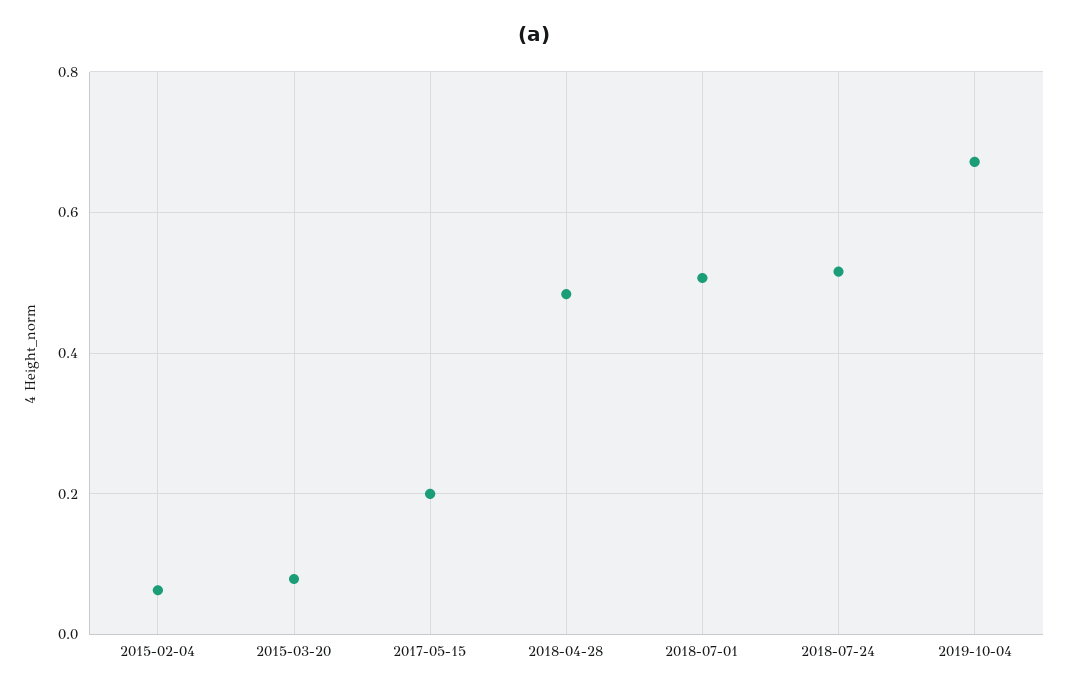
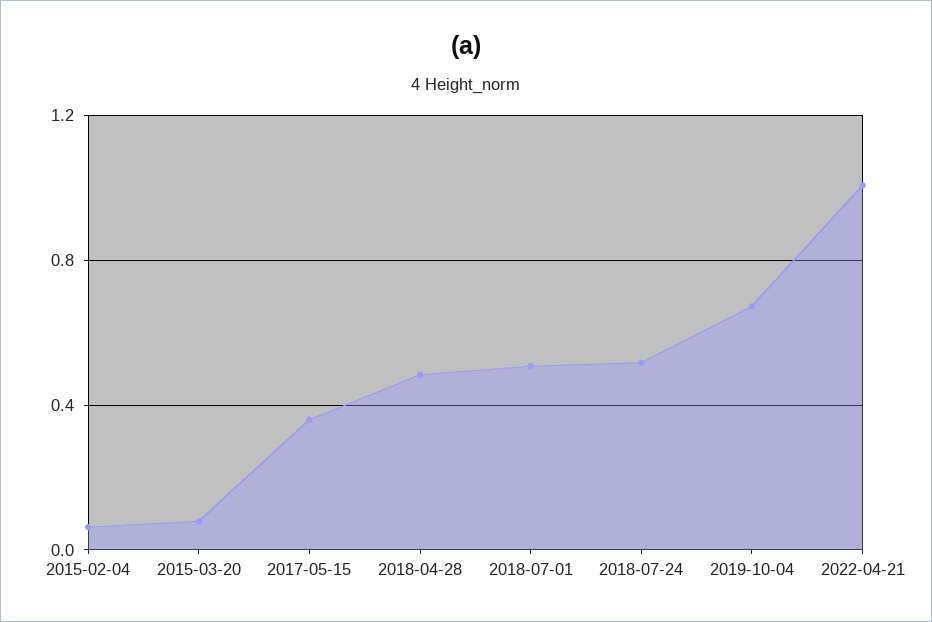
2017-05-15: 0.2 -> 0.35
2022-04-21: none -> 1

